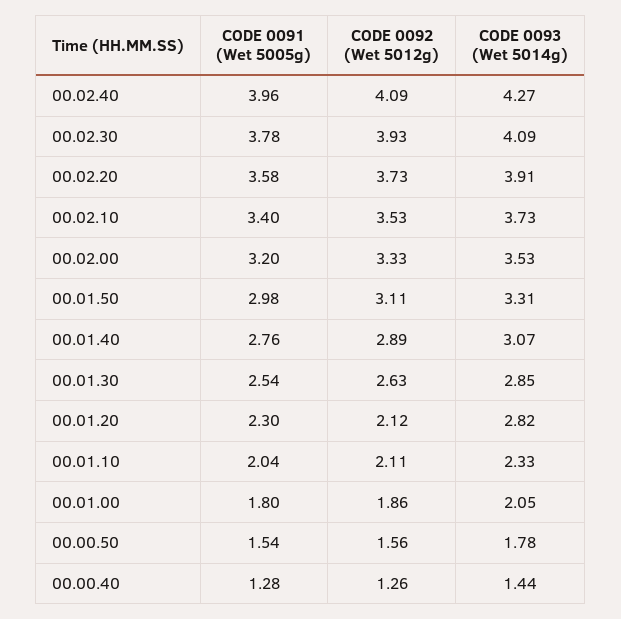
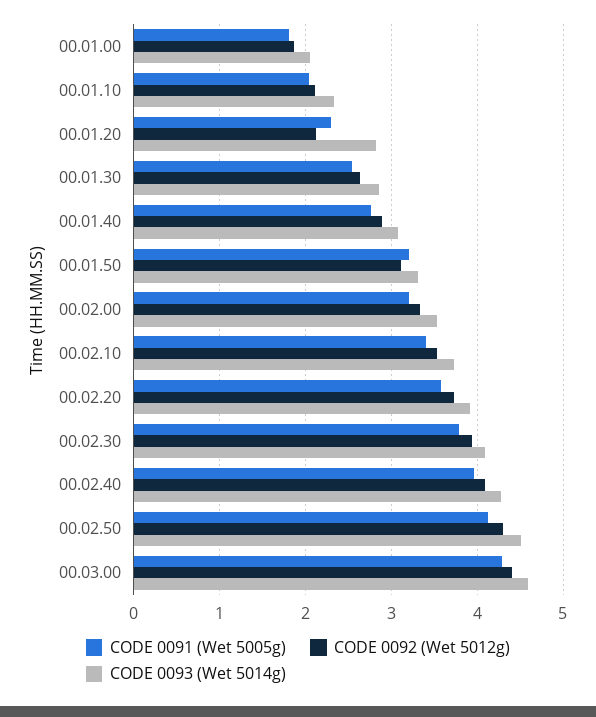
CODE 0091 (Wet 5005g), 00.01.50: 2.98 -> 3.2
CODE 0091 (Wet 5005g), 00.00.50: 1.54 -> none
CODE 0092 (Wet 5012g), 00.00.50: 1.56 -> none
CODE 0093 (Wet 5014g), 00.00.50: 1.78 -> none
CODE 0091 (Wet 5005g), 00.00.40: 1.28 -> none
CODE 0092 (Wet 5012g), 00.00.40: 1.26 -> none
CODE 0093 (Wet 5014g), 00.00.40: 1.44 -> none
CODE 0091 (Wet 5005g), 00.02.50: none -> 4.1
CODE 0092 (Wet 5012g), 00.02.50: none -> 4.3
CODE 0093 (Wet 5014g), 00.02.50: none -> 4.5
CODE 0091 (Wet 5005g), 00.03.00: none -> 4.3
CODE 0092 (Wet 5012g), 00.03.00: none -> 4.4
CODE 0093 (Wet 5014g), 00.03.00: none -> 4.6

